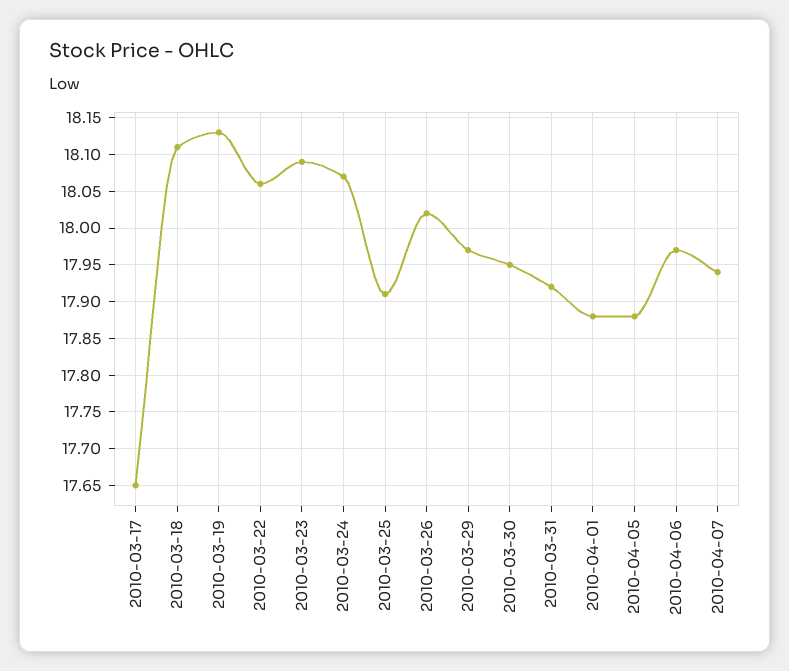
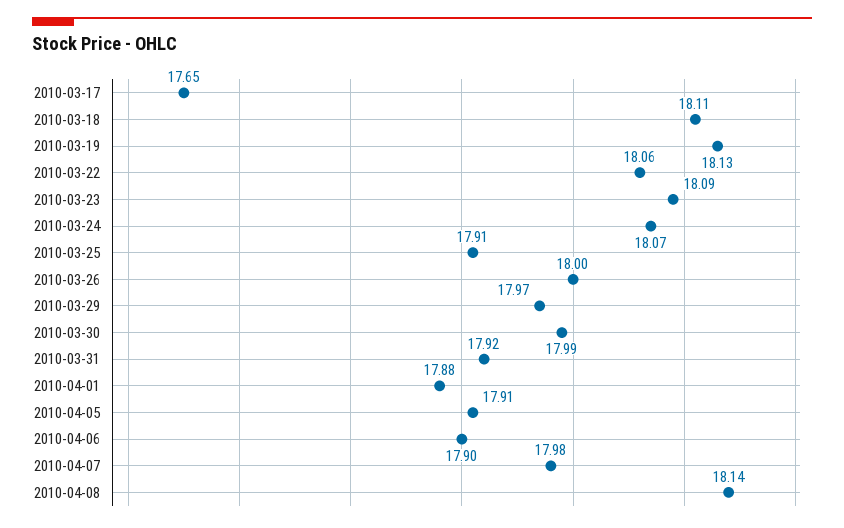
2010-03-26: 18.02 -> 18
2010-03-30: 17.95 -> 17.99
2010-04-05: 17.88 -> 17.91
2010-04-06: 17.97 -> 17.9
2010-04-07: 17.94 -> 17.98
2010-04-08: none -> 18.14

